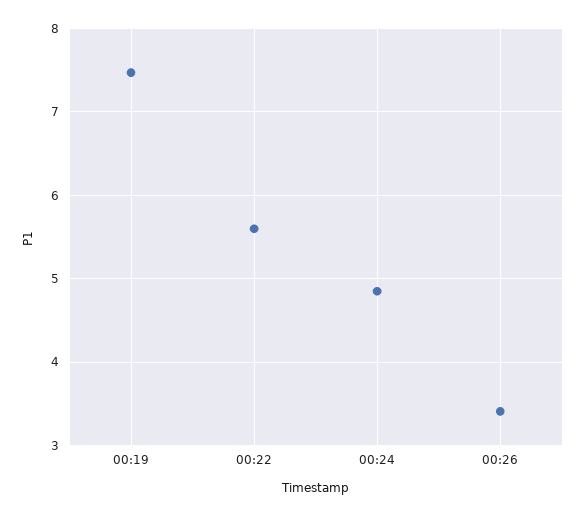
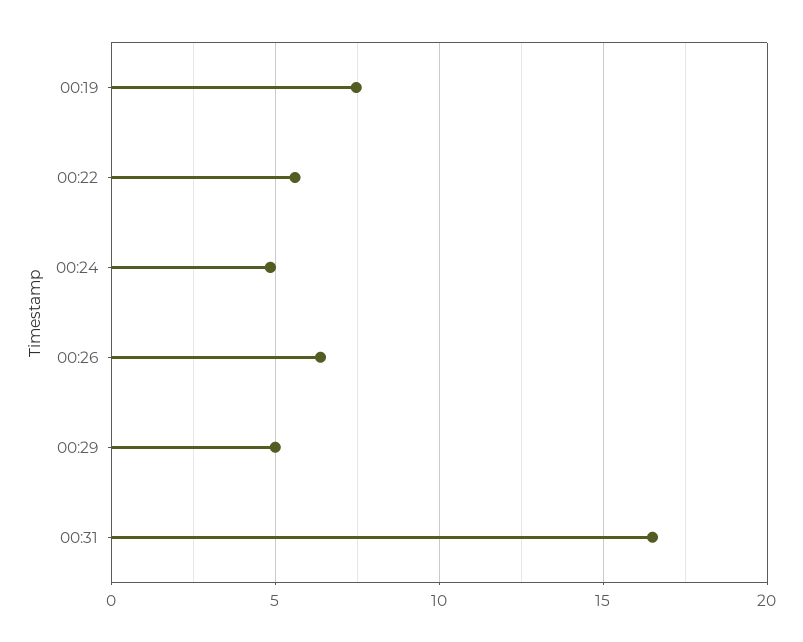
00:26: 3.4 -> 6.5
00:29: none -> 5
00:31: none -> 16.5

